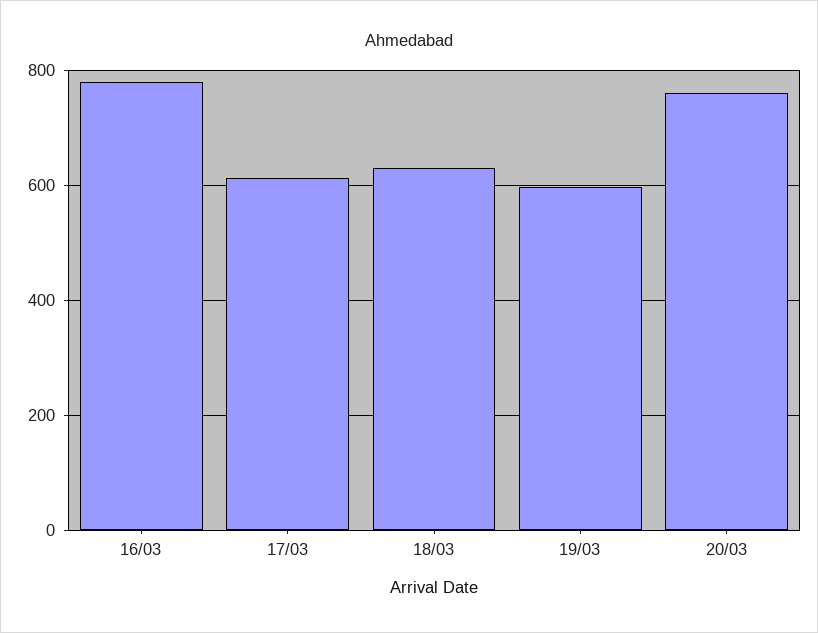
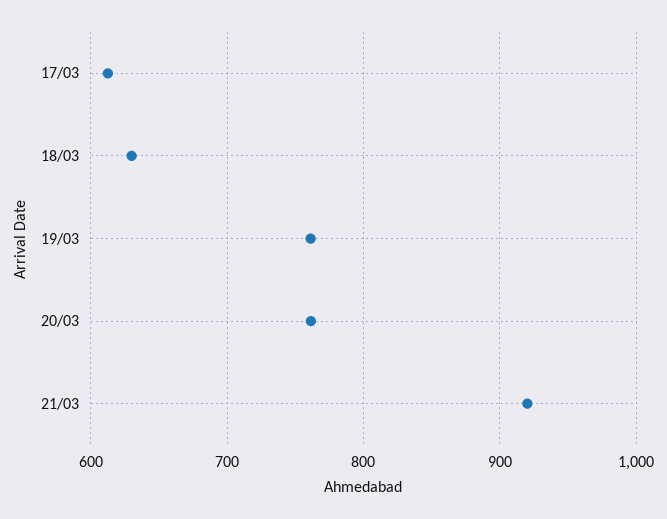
16/03: 780 -> none
19/03: 600 -> 760
21/03: none -> 920

